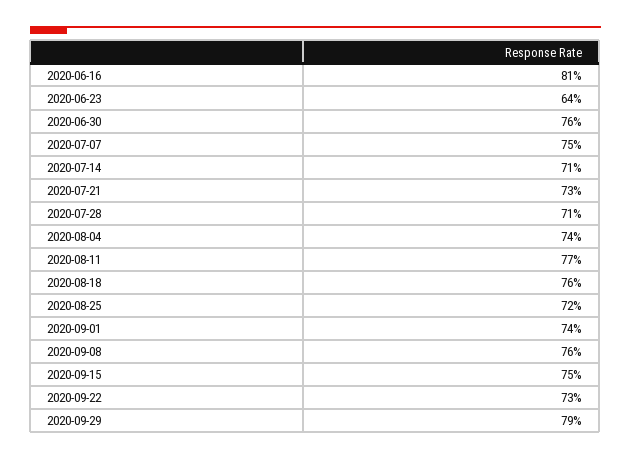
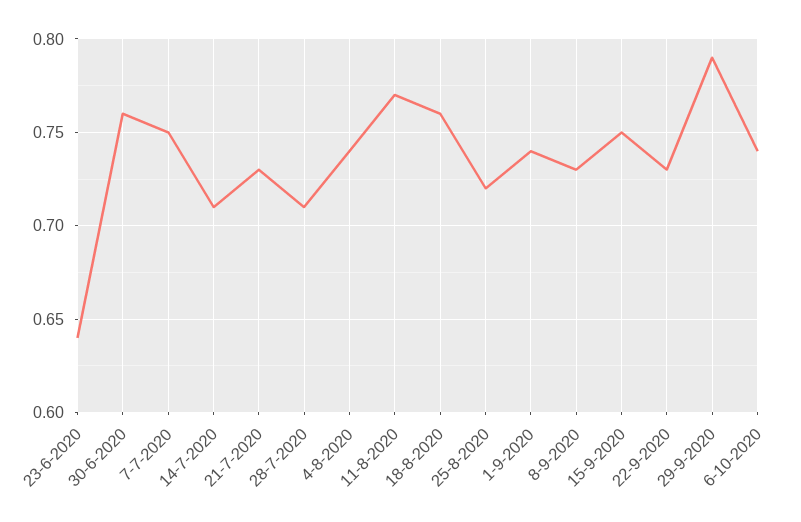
2020-06-16: 0.81 -> none
2020-09-08: 0.76 -> 0.73
6-10-2020: none -> 0.74

